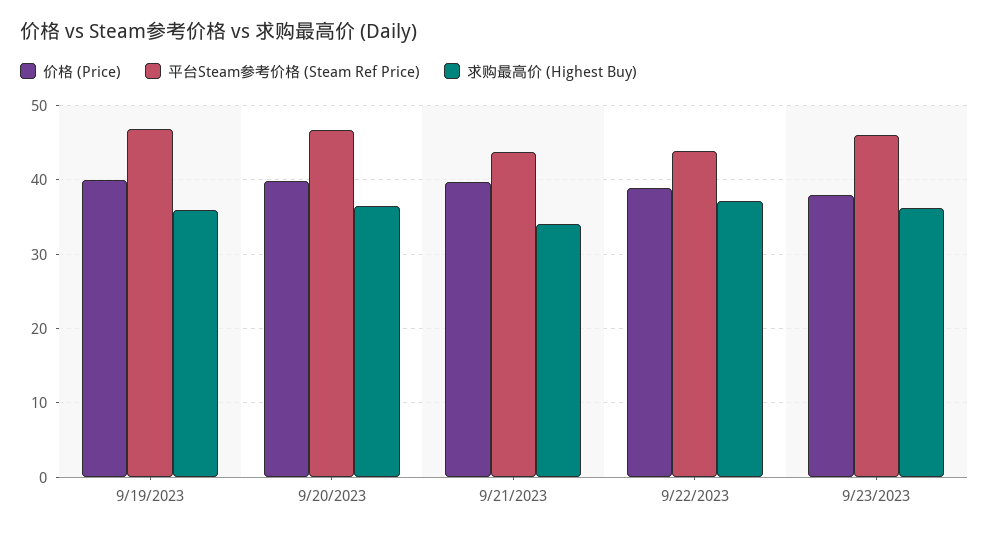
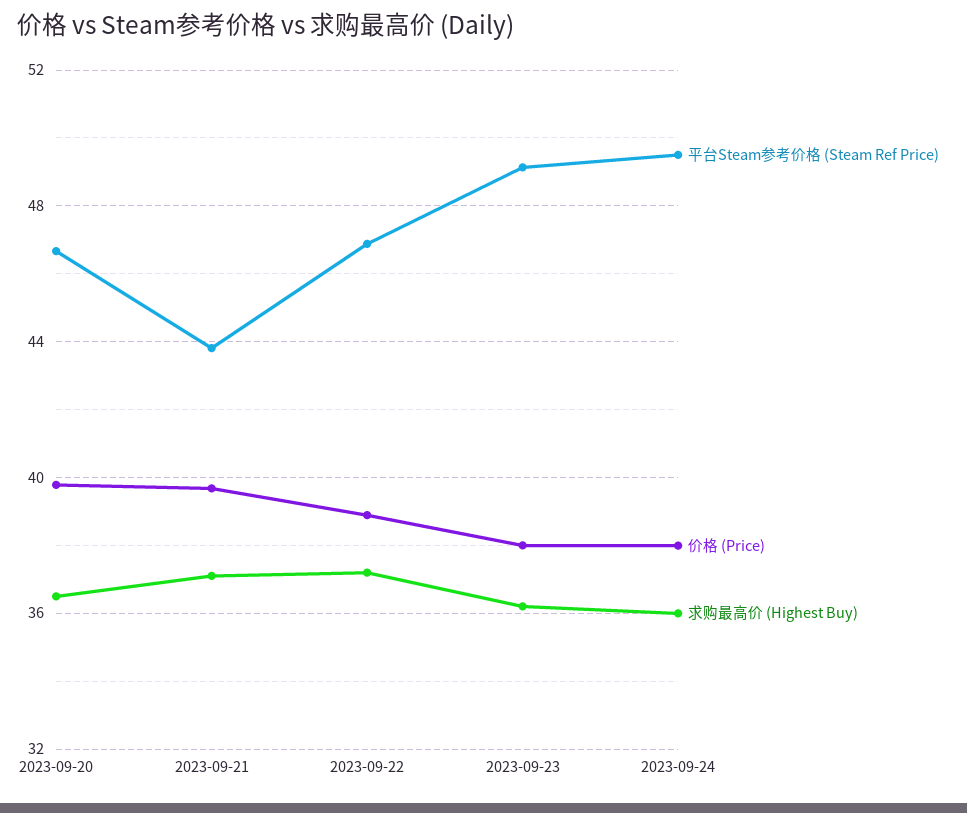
价格 (Price), 9/19/2023: 40 -> none
平台Steam参考价格 (Steam Ref Price), 9/19/2023: 47 -> none
求购最高价 (Highest Buy), 9/19/2023: 36 -> none
求购最高价 (Highest Buy), 9/21/2023: 34 -> 37
平台Steam参考价格 (Steam Ref Price), 9/22/2023: 44 -> 47
平台Steam参考价格 (Steam Ref Price), 9/23/2023: 46 -> 49
平台Steam参考价格 (Steam Ref Price), 2023-09-24: none -> 49.5
价格 (Price), 2023-09-24: none -> 38
求购最高价 (Highest Buy), 2023-09-24: none -> 36

